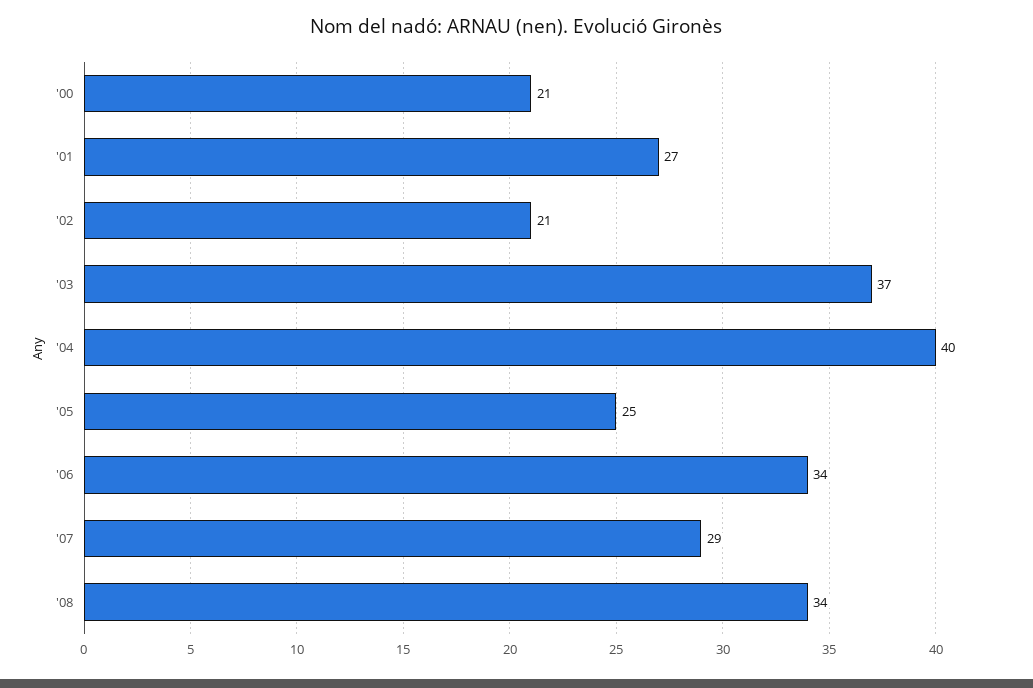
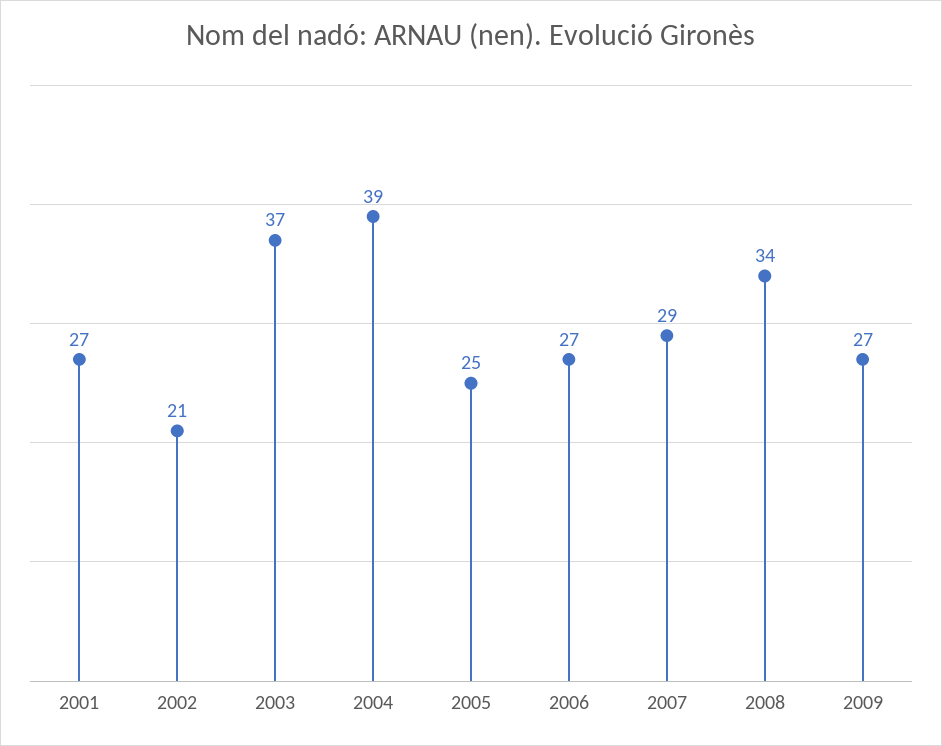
'00: 21 -> none
'04: 40 -> 39
'06: 34 -> 27
2009: none -> 27

